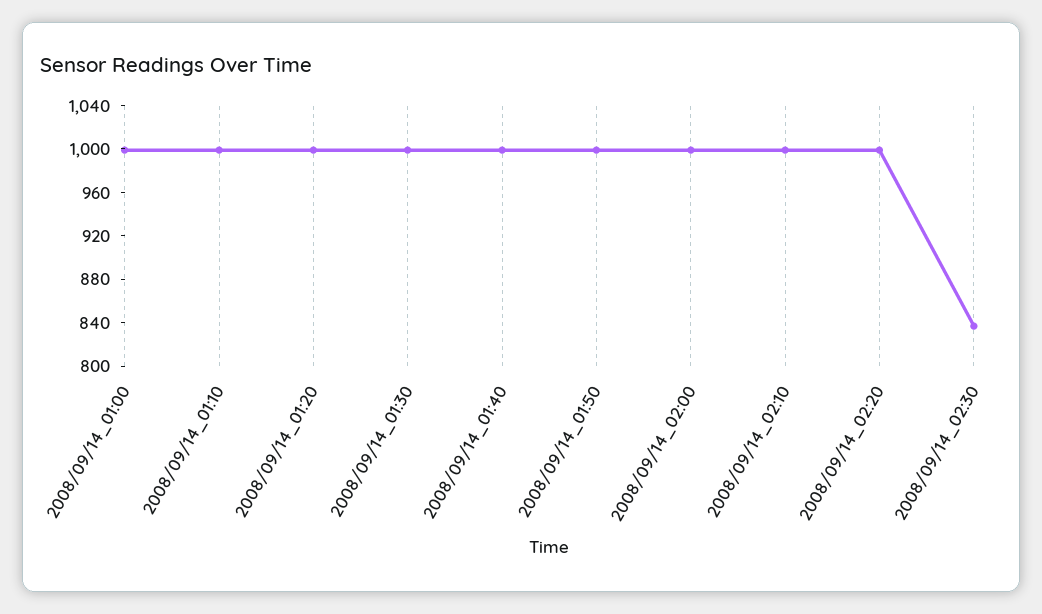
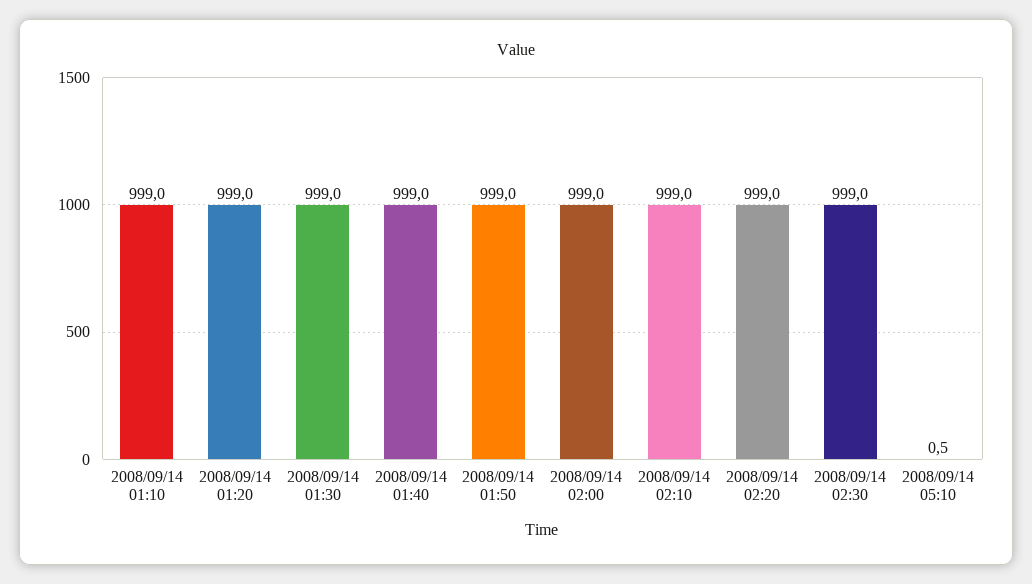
2008/09/14_01:00: 1000 -> none
2008/09/14_02:30: 840 -> 999
2008/09/14 05:10: none -> 0.5

